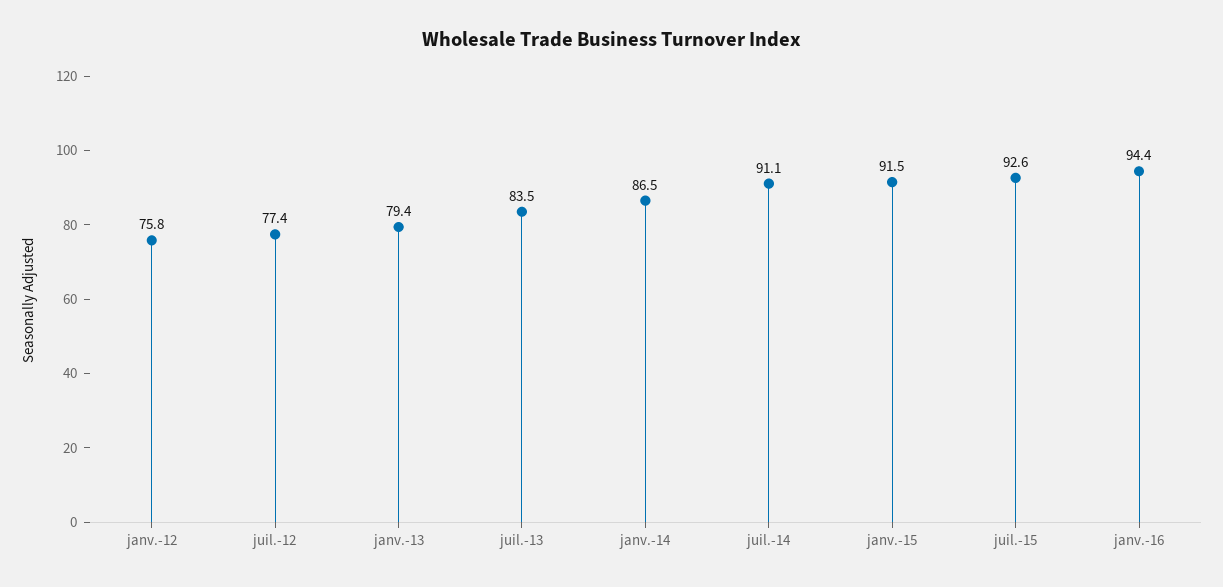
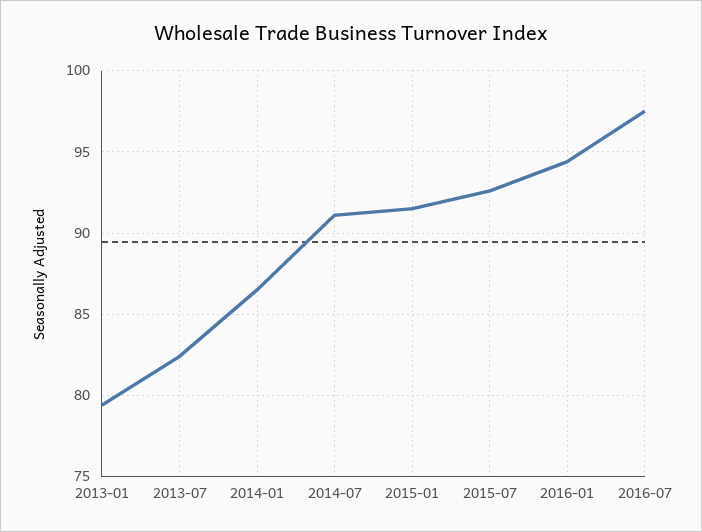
janv.-12: 75.8 -> none
juil.-12: 77.4 -> none
juil.-13: 83.5 -> 82.5
2016-07: none -> 97.5

